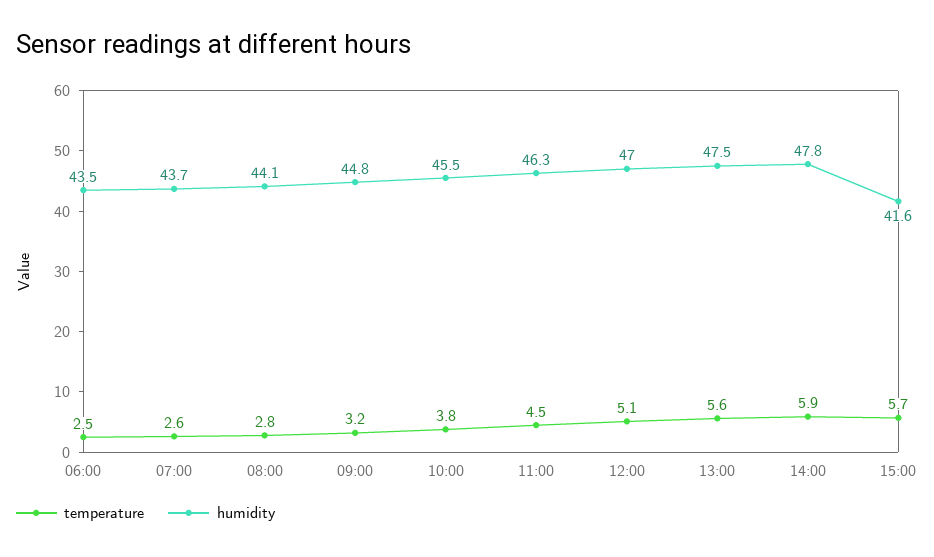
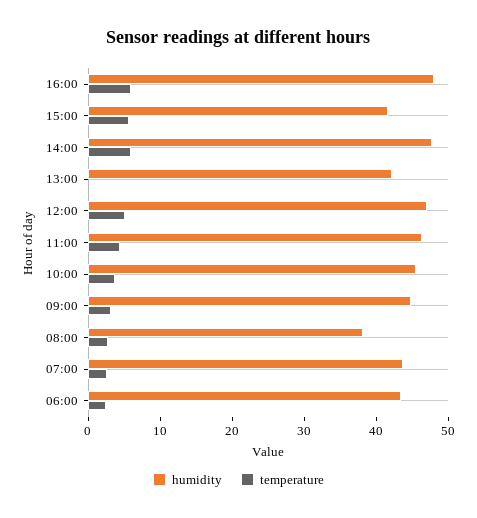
humidity, 08:00: 44.1 -> 38
temperature, 13:00: 5.6 -> 0
humidity, 13:00: 47.5 -> 42
humidity, 16:00: none -> 48
temperature, 16:00: none -> 6

